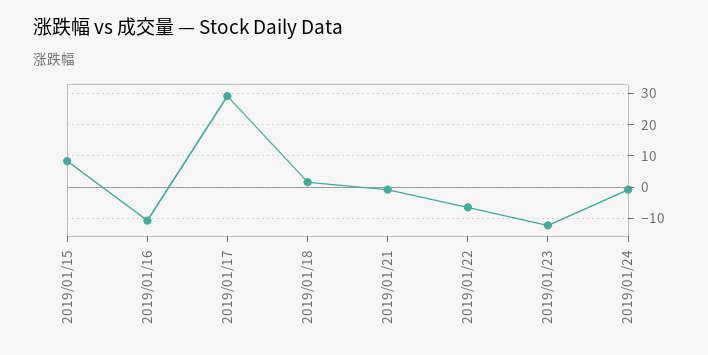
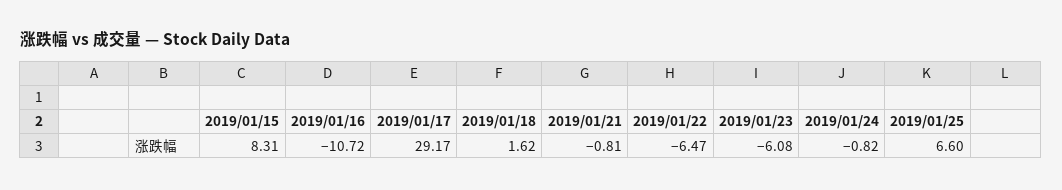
2019/01/23: -12 -> -6.08
2019/01/25: none -> 6.6

